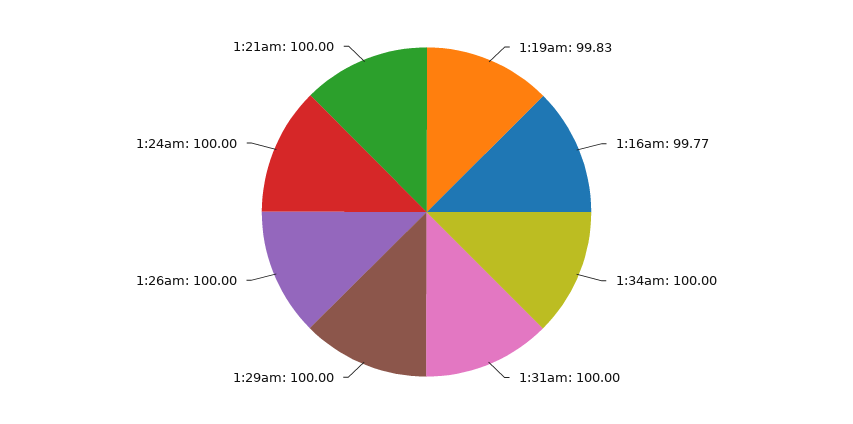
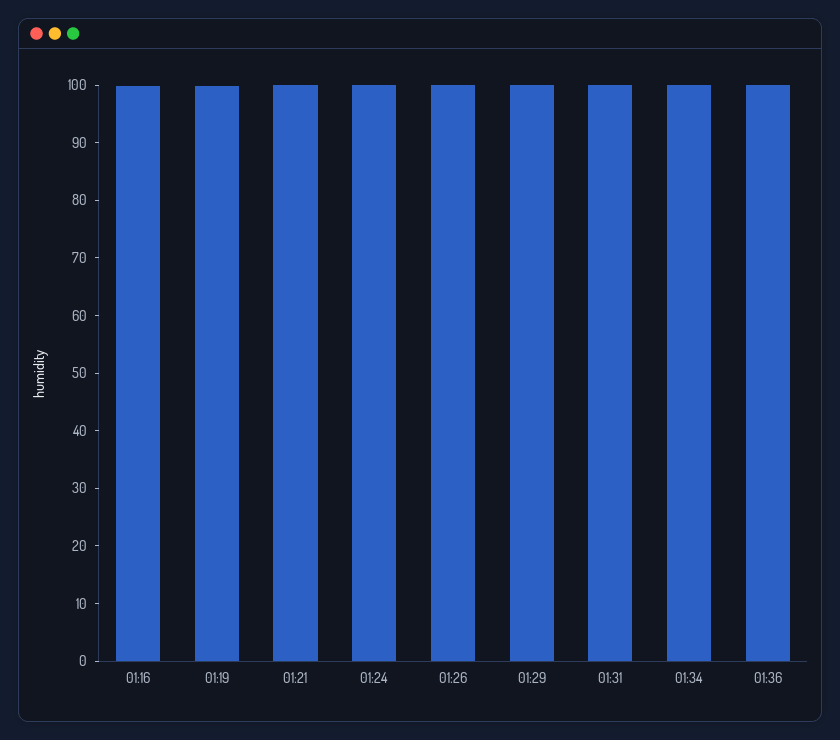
01:36: none -> 100

